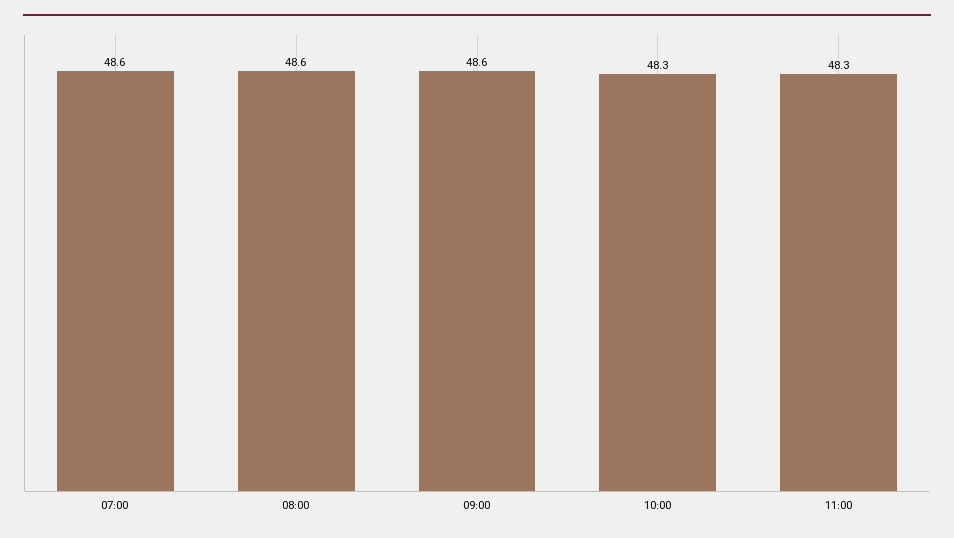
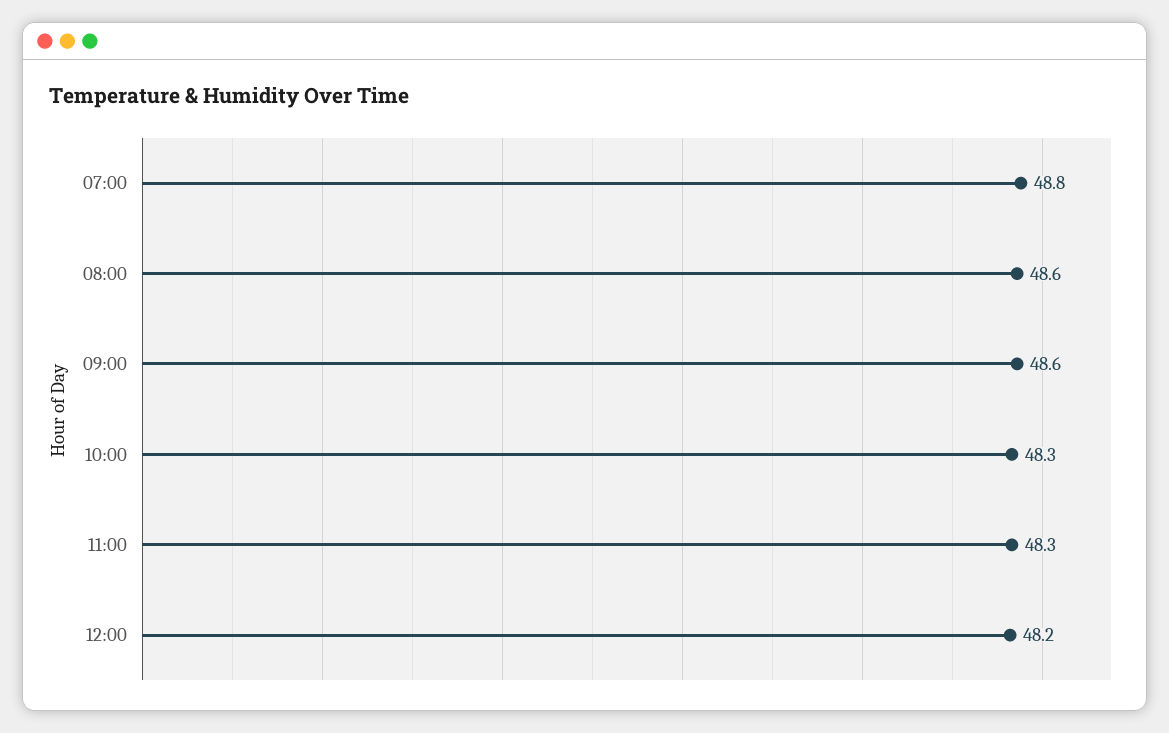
07:00: 48.6 -> 48.8
12:00: none -> 48.2

